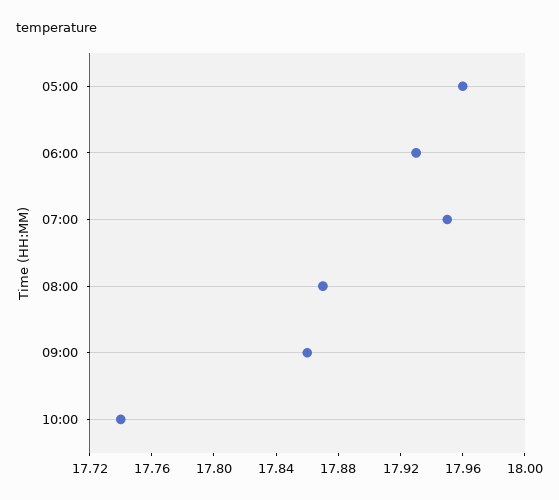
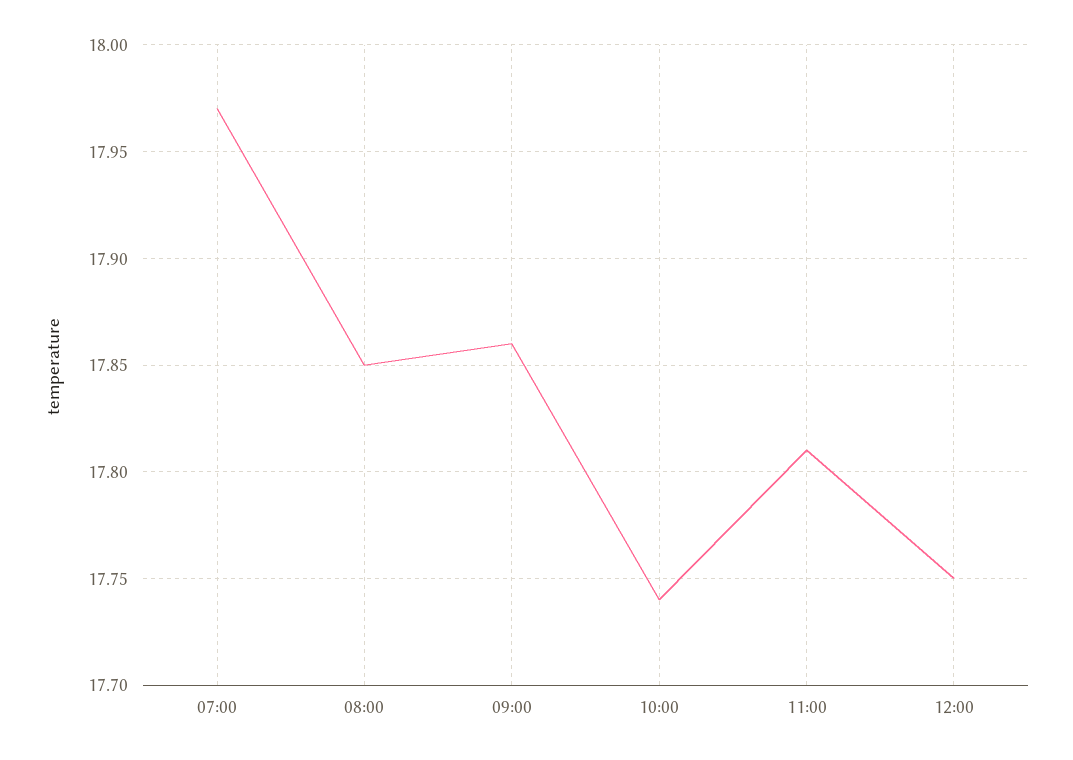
05:00: 17.96 -> none
06:00: 17.93 -> none
07:00: 17.95 -> 17.97
08:00: 17.87 -> 17.85
11:00: none -> 17.81
12:00: none -> 17.75

